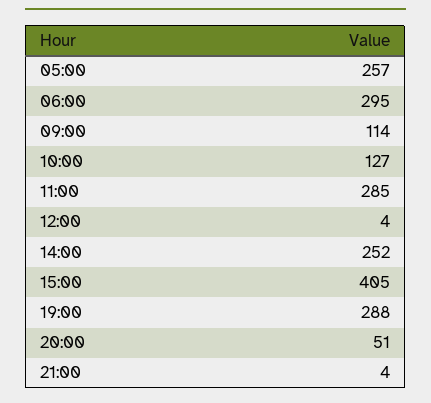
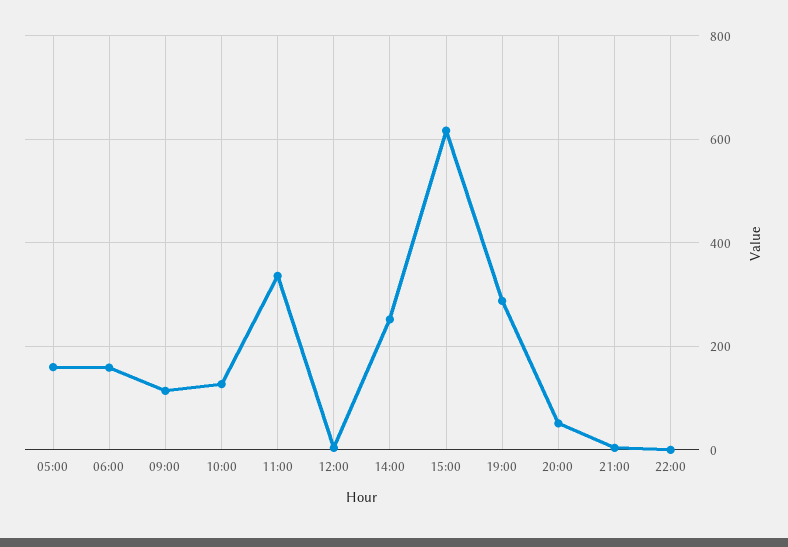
05:00: 257 -> 160
06:00: 295 -> 160
11:00: 285 -> 340
15:00: 405 -> 620
22:00: none -> 0

